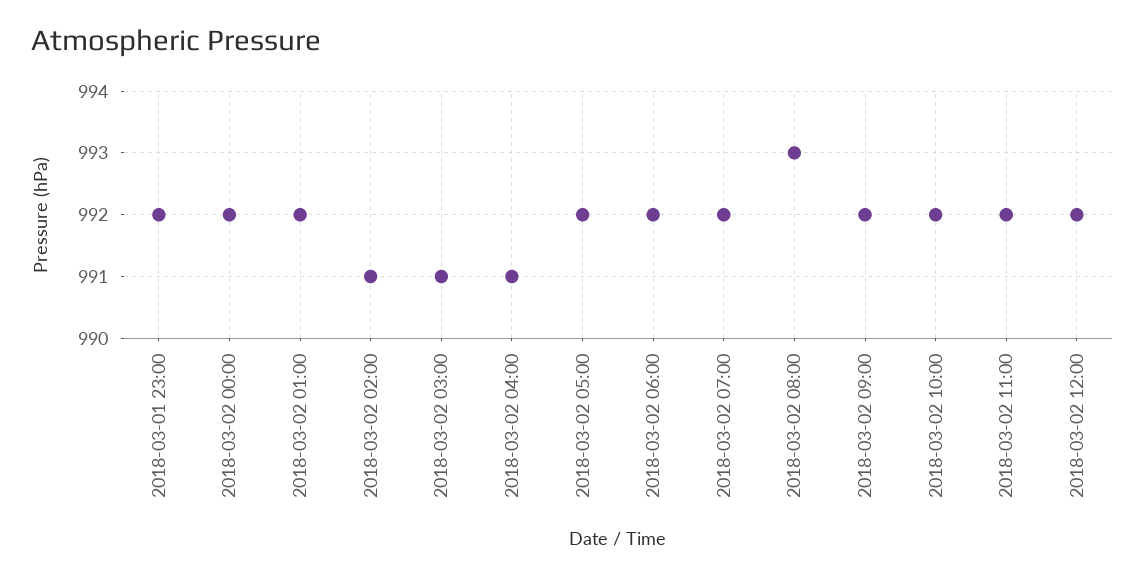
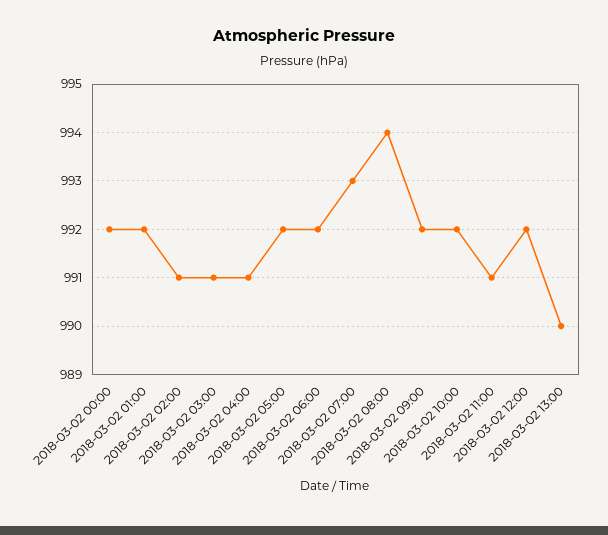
2018-03-01 23:00: 992 -> none
2018-03-02 07:00: 992 -> 993
2018-03-02 08:00: 993 -> 994
2018-03-02 11:00: 992 -> 991
2018-03-02 13:00: none -> 990

